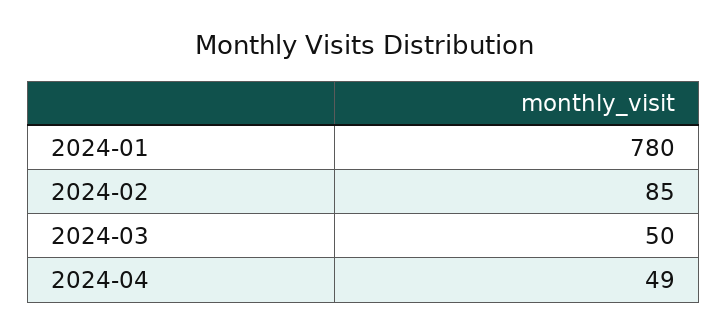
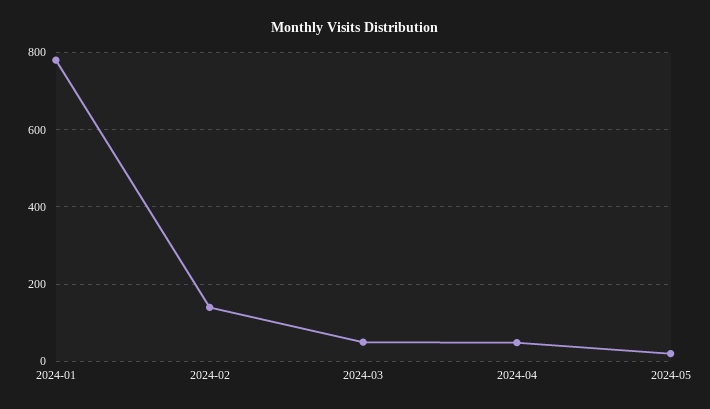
2024-02: 85 -> 140
2024-05: none -> 20

